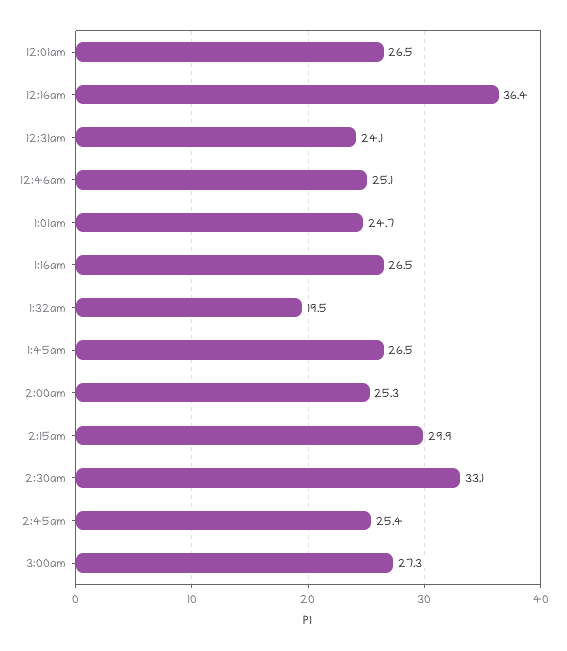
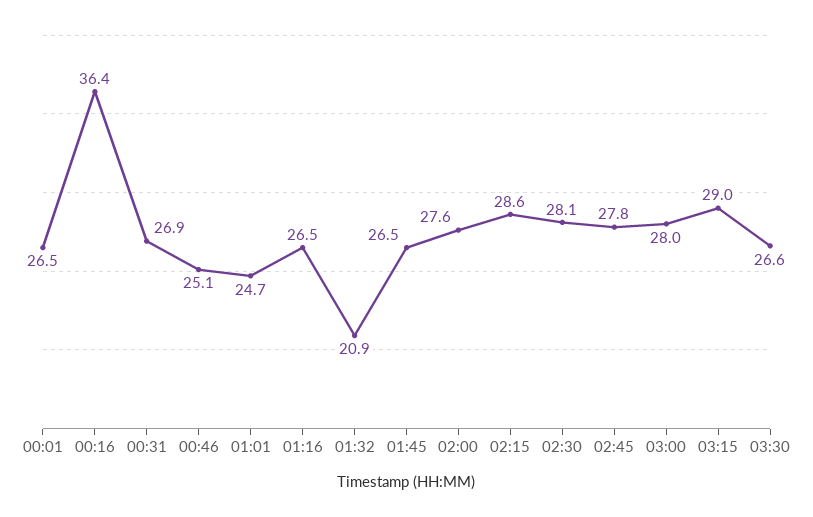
12:31am: 24.1 -> 26.9
1:32am: 19.5 -> 20.9
2:00am: 25.3 -> 27.6
2:15am: 29.9 -> 28.6
2:30am: 33.1 -> 28.1
2:45am: 25.4 -> 27.8
3:00am: 27.3 -> 28
03:15: none -> 29
03:30: none -> 26.6

